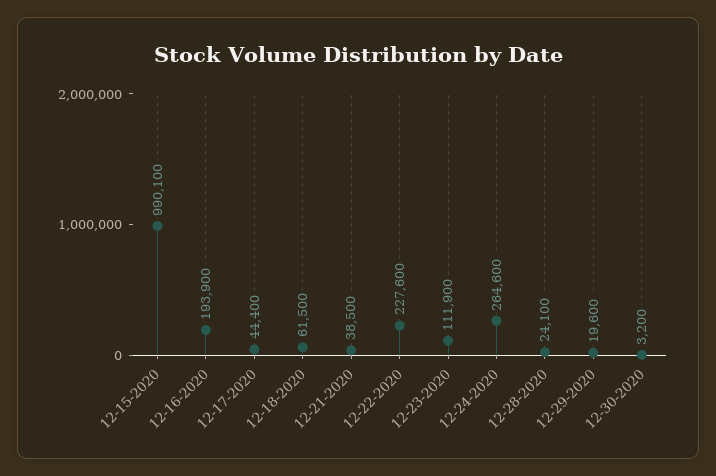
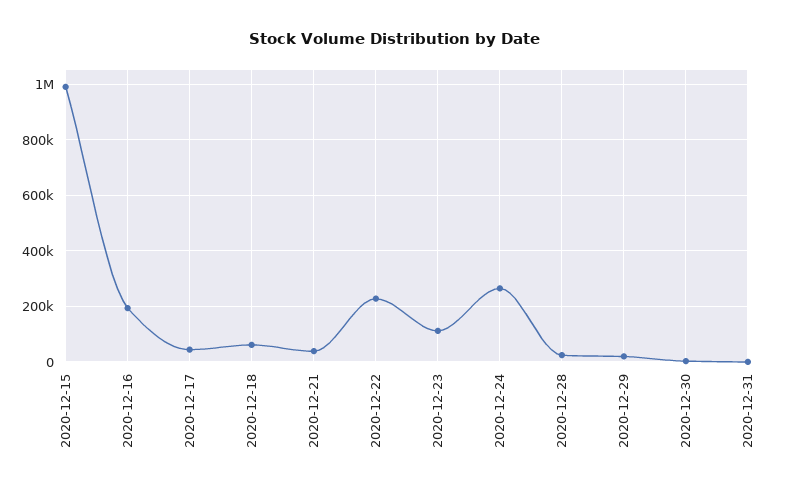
2020-12-31: none -> 0

